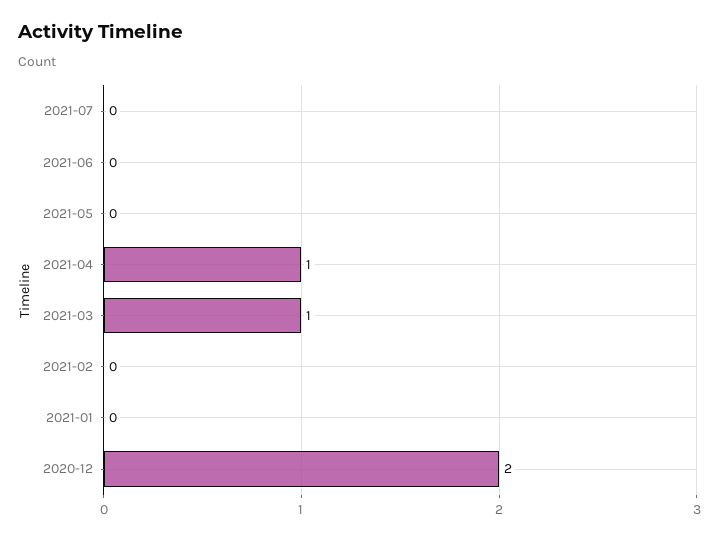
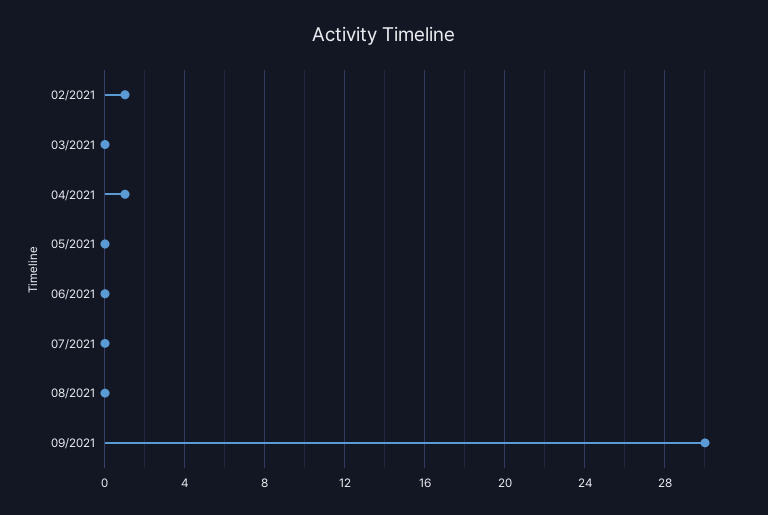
2021-03: 1 -> 0
2021-02: 0 -> 1
2021-01: 0 -> none
2020-12: 2 -> none
08/2021: none -> 0
09/2021: none -> 30

